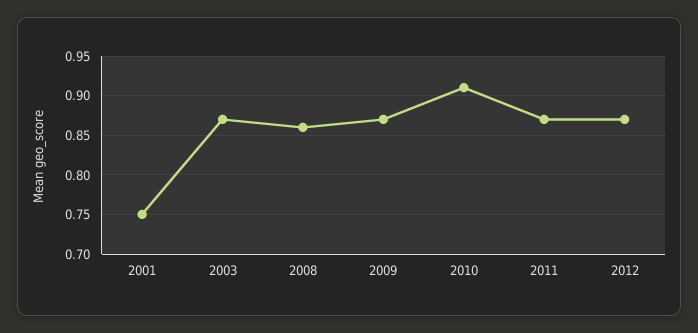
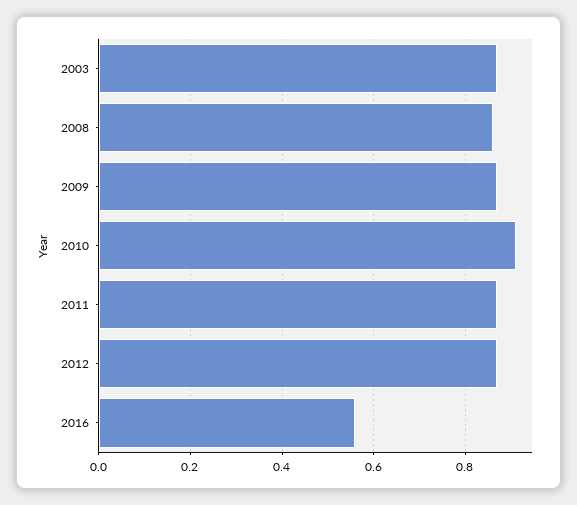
2001: 0.75 -> none
2016: none -> 0.55

